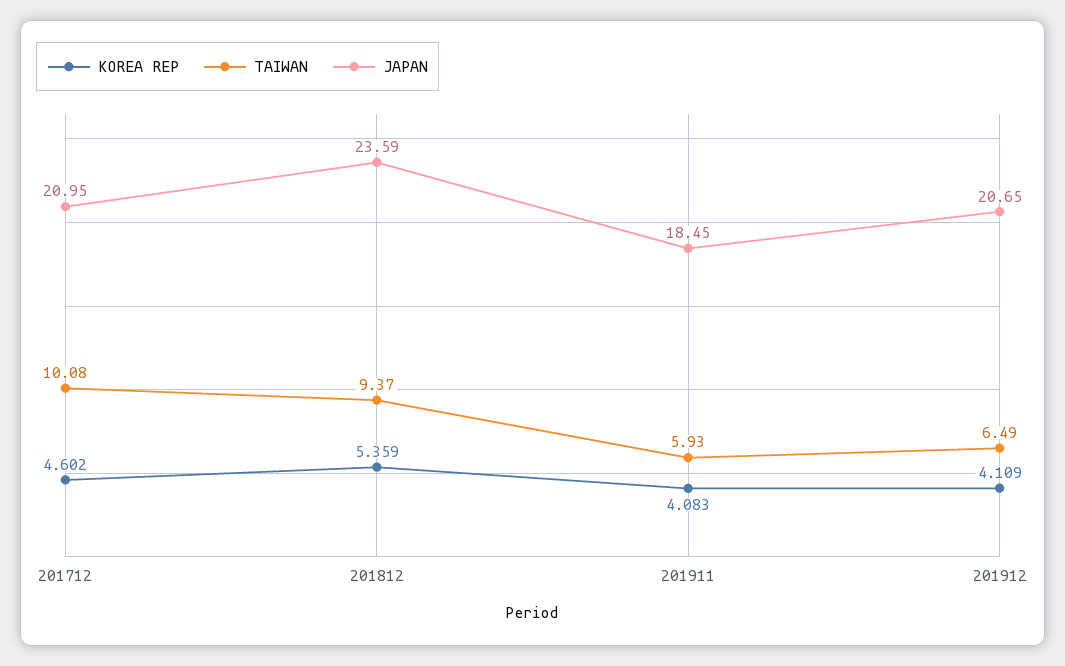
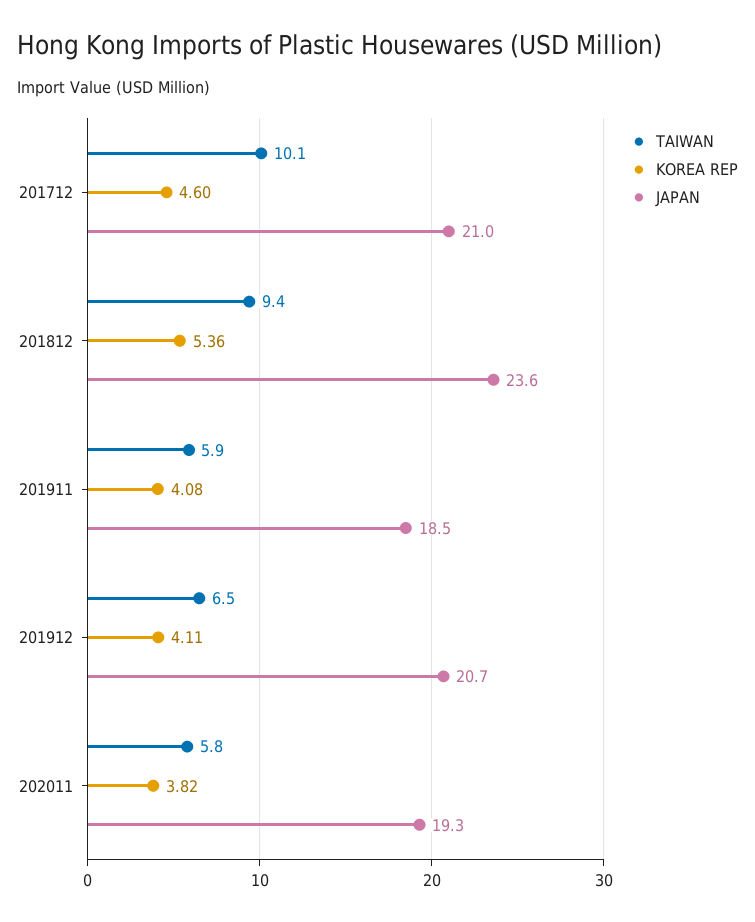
TAIWAN, 202011: none -> 5.8
KOREA REP, 202011: none -> 3.82
JAPAN, 202011: none -> 19.3

